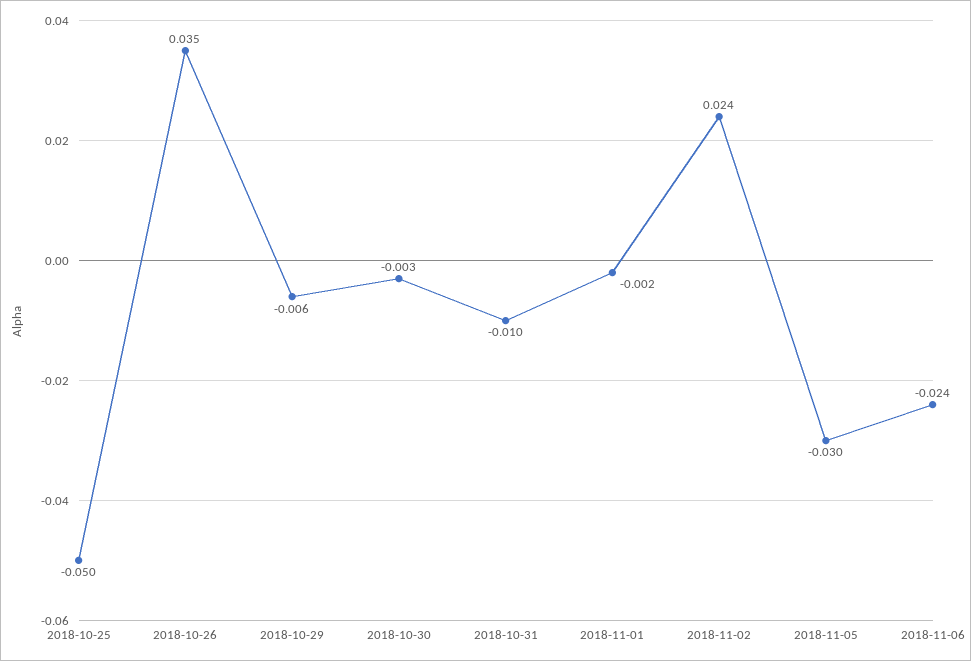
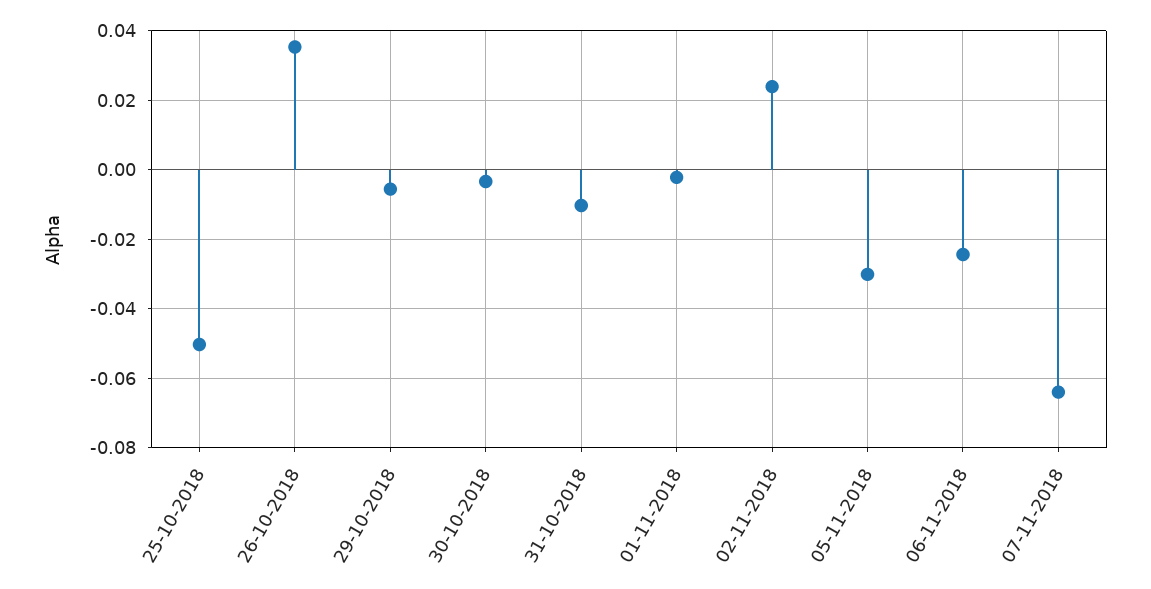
07-11-2018: none -> -0.064

